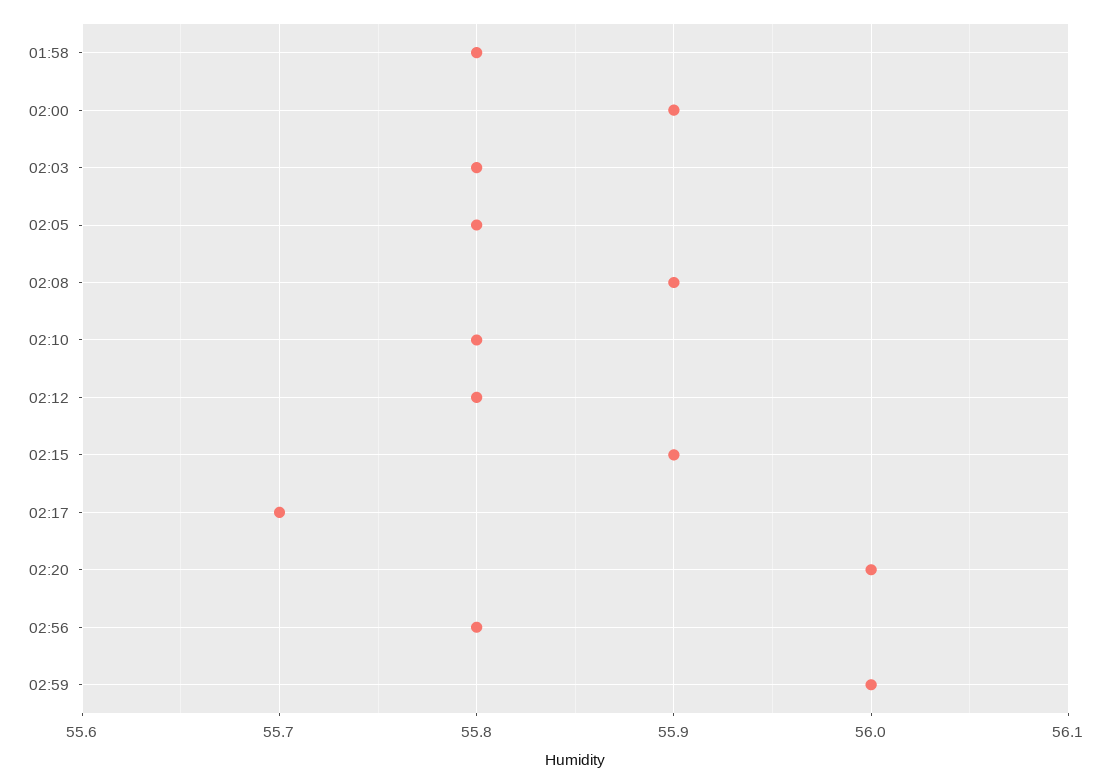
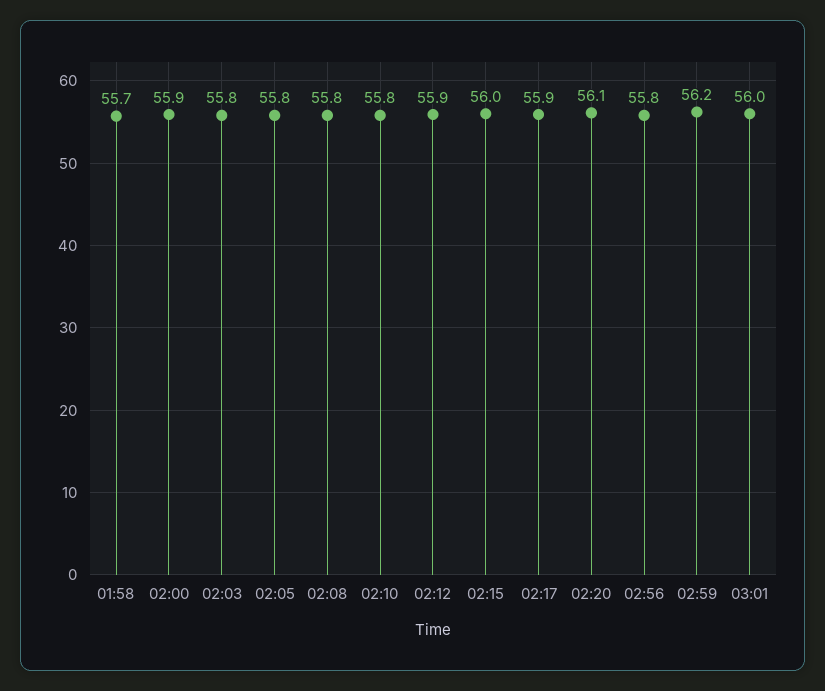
01:58: 55.8 -> 55.7
02:08: 55.9 -> 55.8
02:12: 55.8 -> 55.9
02:15: 55.9 -> 56
02:17: 55.7 -> 55.9
02:20: 56 -> 56.1
02:59: 56 -> 56.2
03:01: none -> 56

